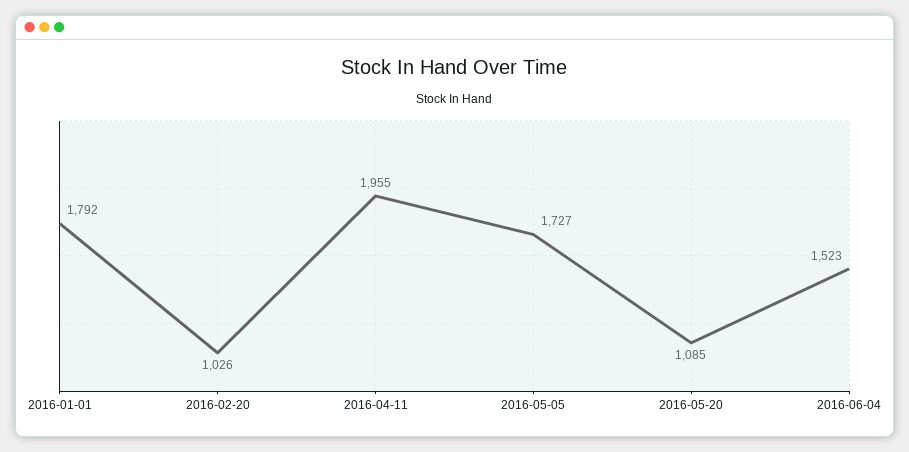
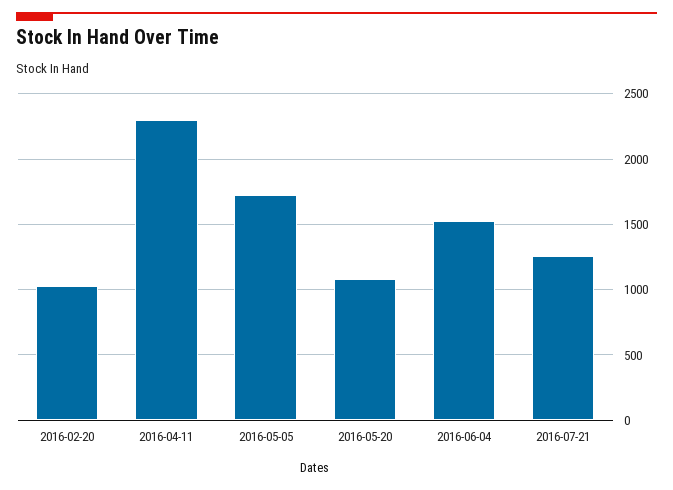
2016-01-01: 1792 -> none
2016-04-11: 1955 -> 2300
2016-07-21: none -> 1250

